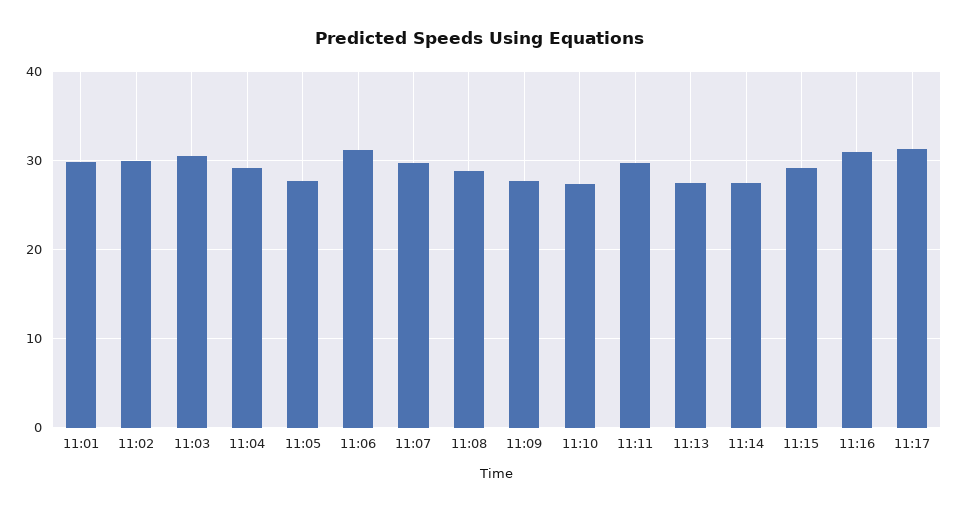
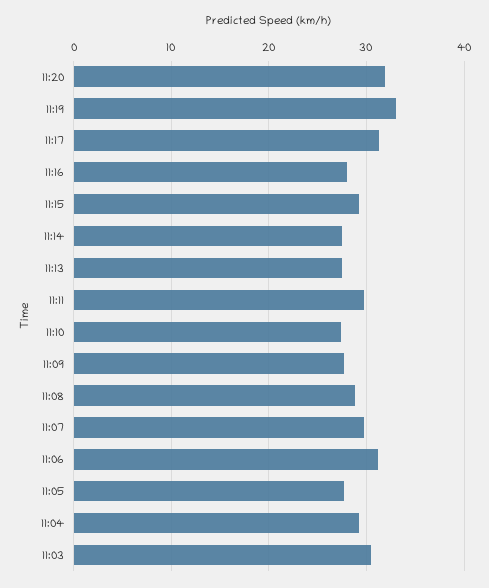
11:01: 30 -> none
11:02: 30 -> none
11:16: 31 -> 28
11:20: none -> 32
11:19: none -> 33

